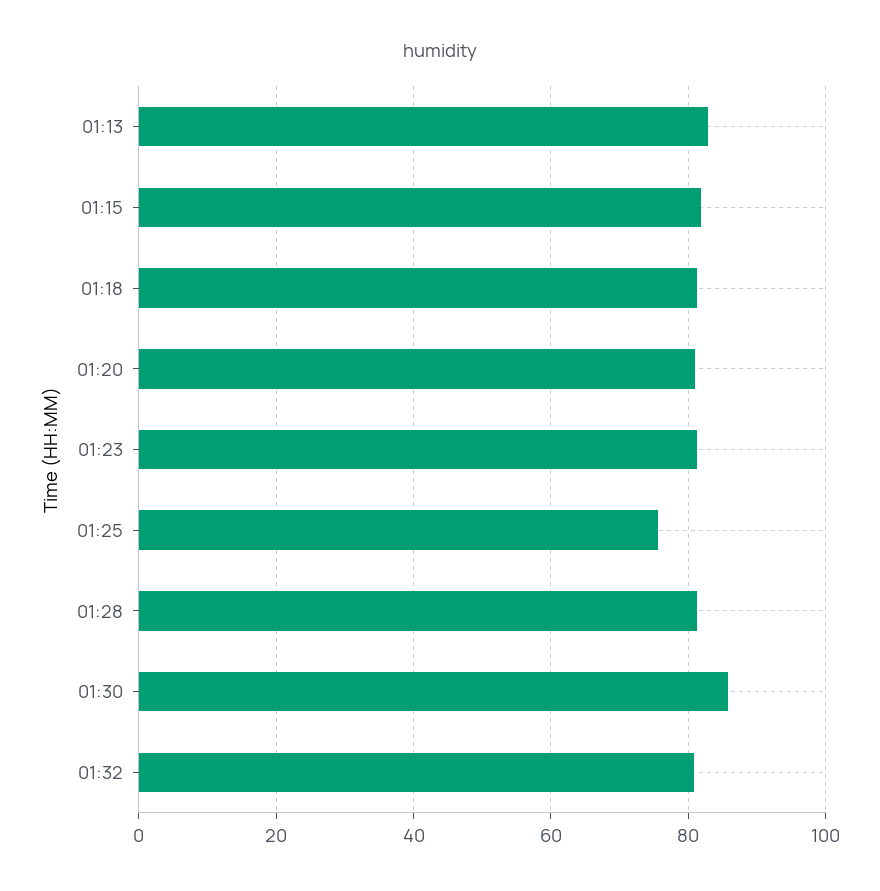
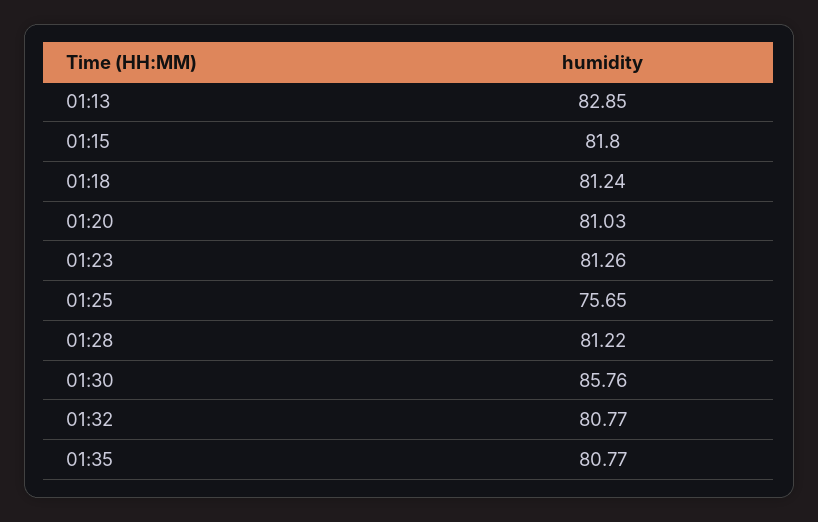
01:35: none -> 80.77

